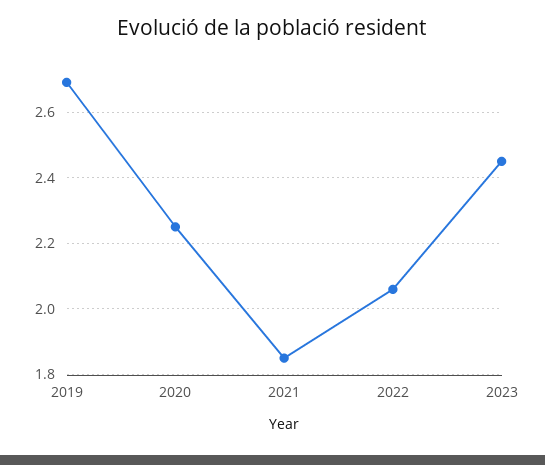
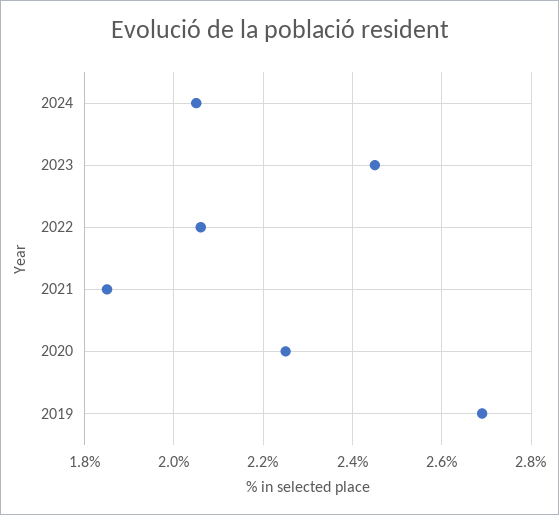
2024: none -> 2.05

